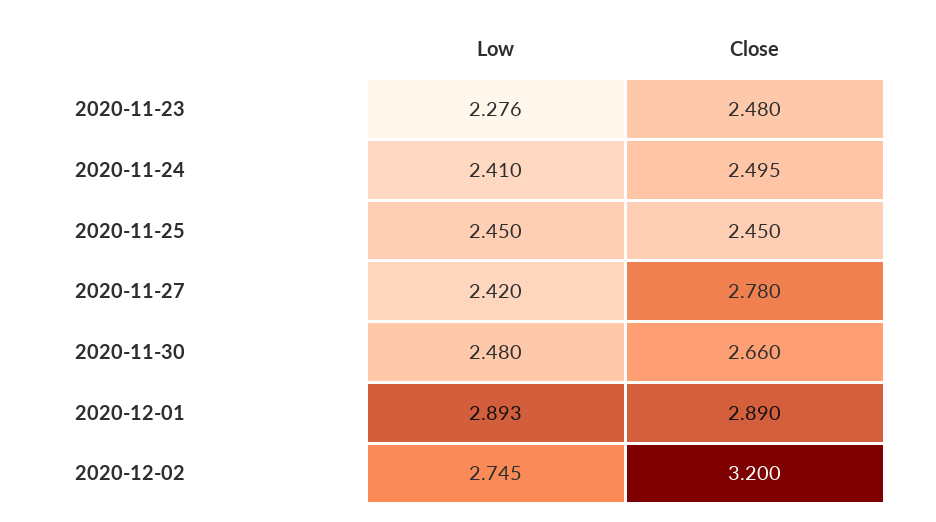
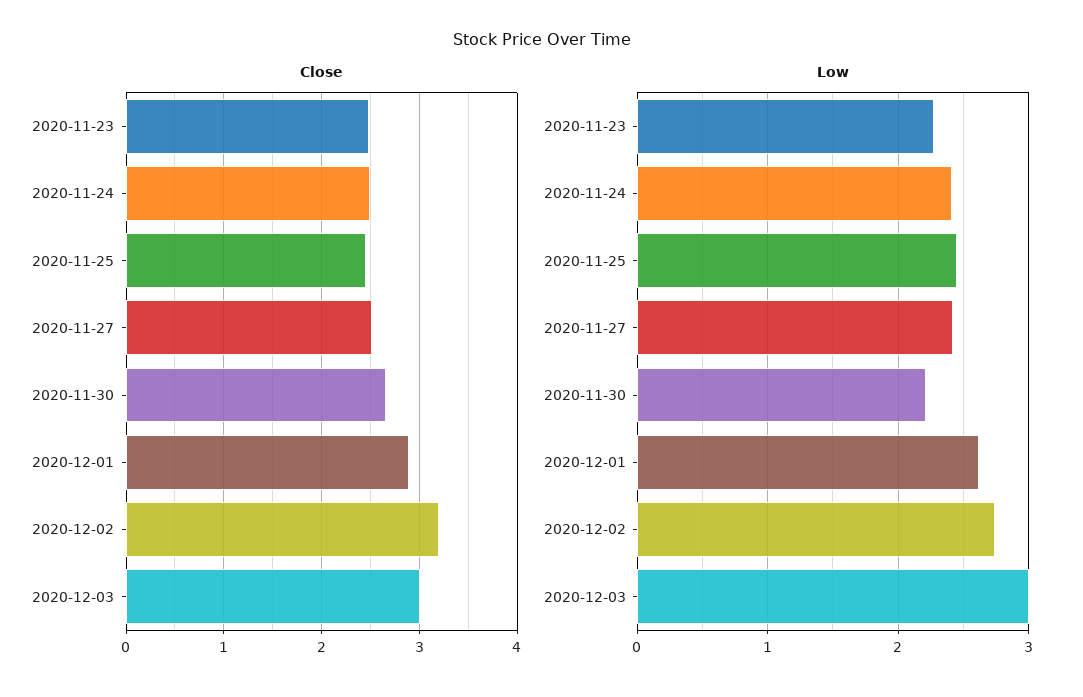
Close, 2020-11-27: 2.78 -> 2.5
Low, 2020-11-30: 2.48 -> 2.2
Low, 2020-12-01: 2.893 -> 2.6
Close, 2020-12-03: none -> 3
Low, 2020-12-03: none -> 3

